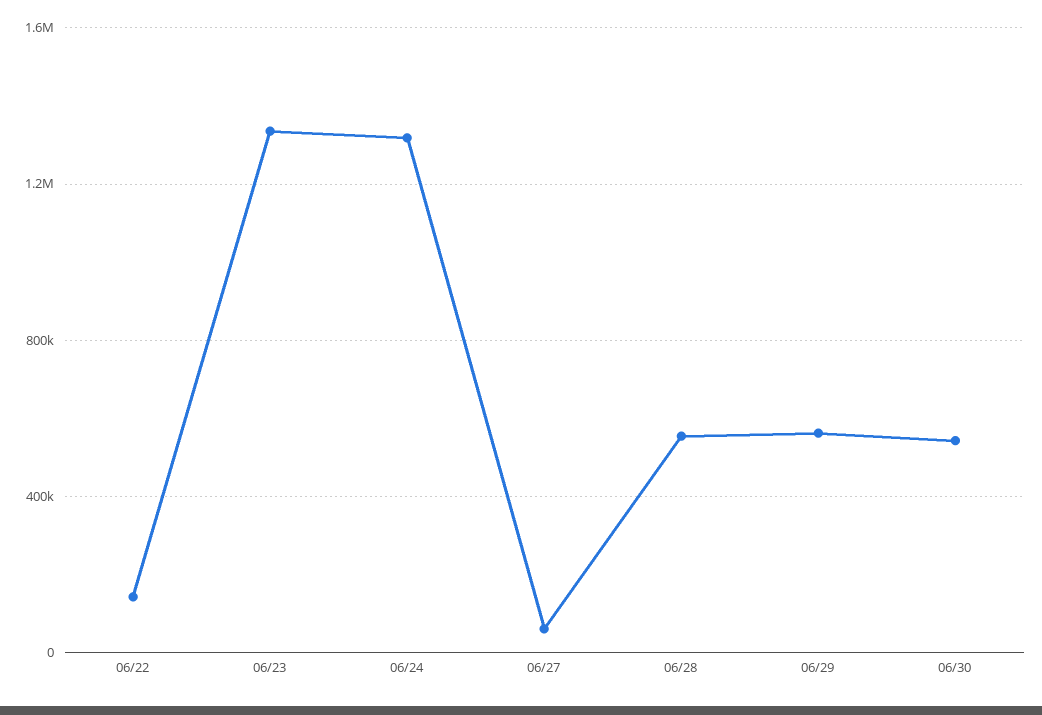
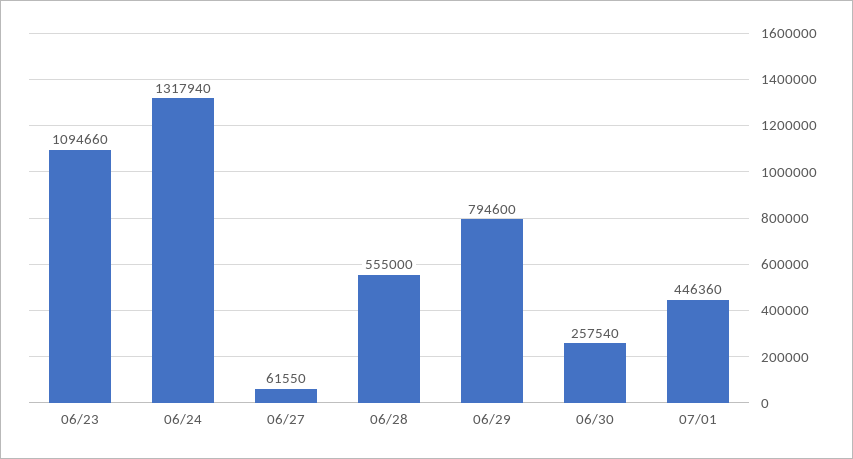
06/22: 150000 -> none
06/23: 1350000 -> 1094660
06/29: 550000 -> 794600
06/30: 550000 -> 257540
07/01: none -> 446360

